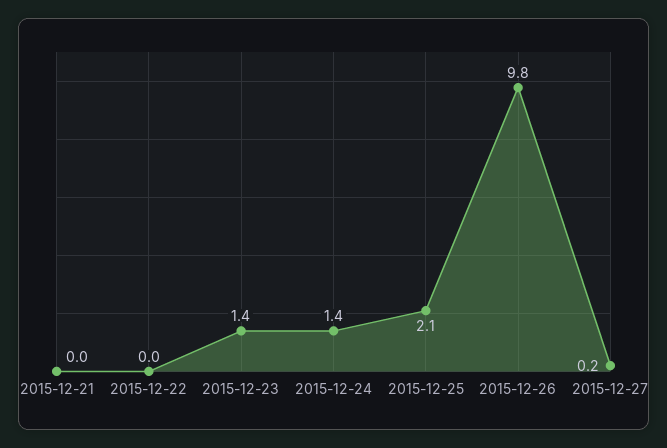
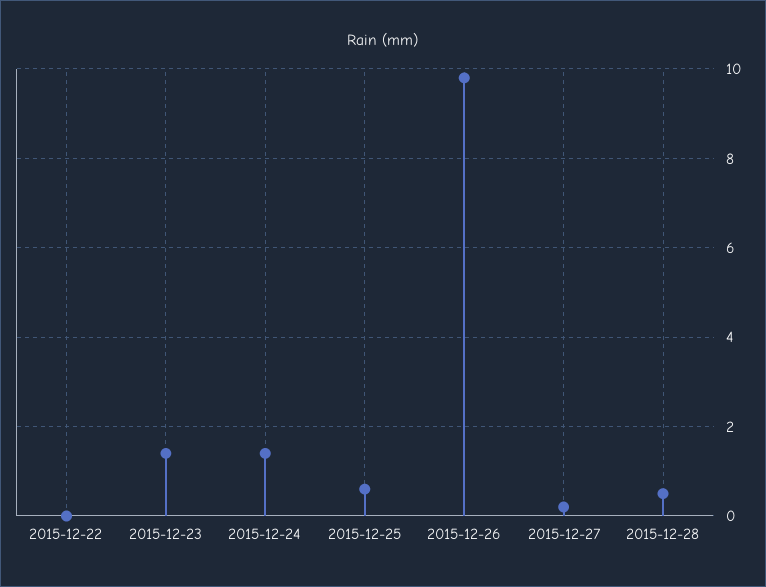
2015-12-21: 0 -> none
2015-12-25: 2.1 -> 0.5
2015-12-28: none -> 0.5

